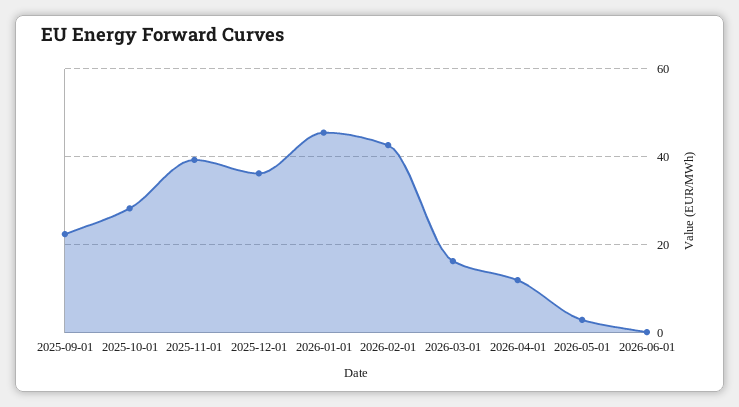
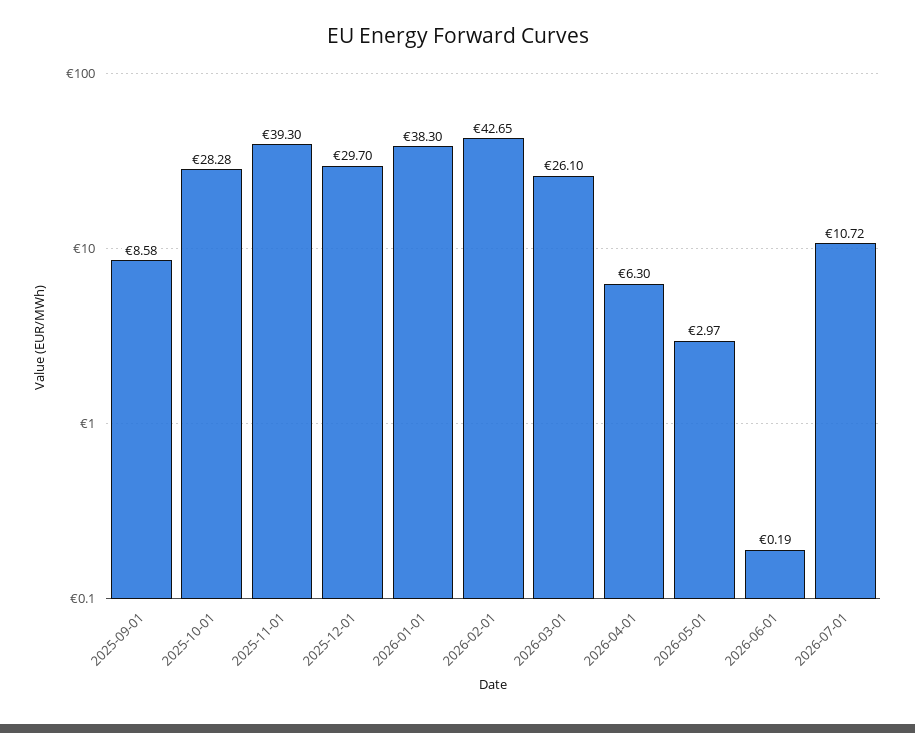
2025-09-01: 22 -> 8.58
2025-12-01: 36 -> 29.7
2026-01-01: 46 -> 38.3
2026-03-01: 16 -> 26.1
2026-04-01: 12 -> 6.3
2026-07-01: none -> 10.72

